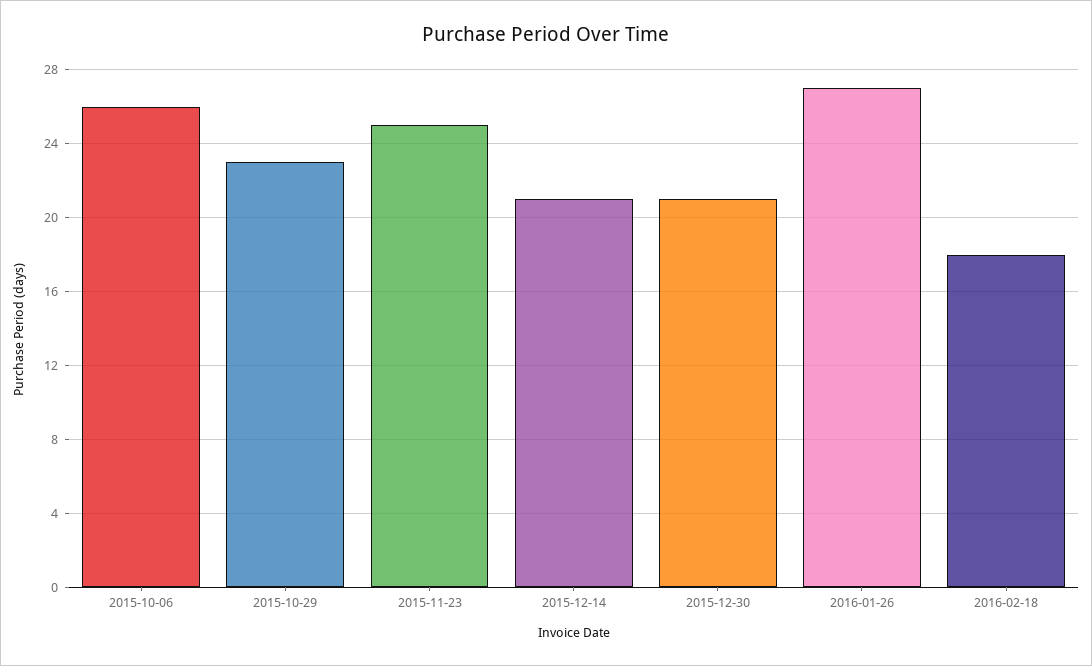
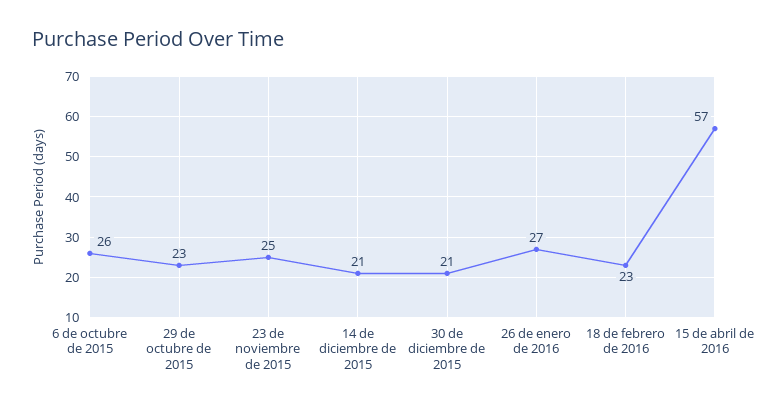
2016-02-18: 18 -> 23
15 de abril de 2016: none -> 57

